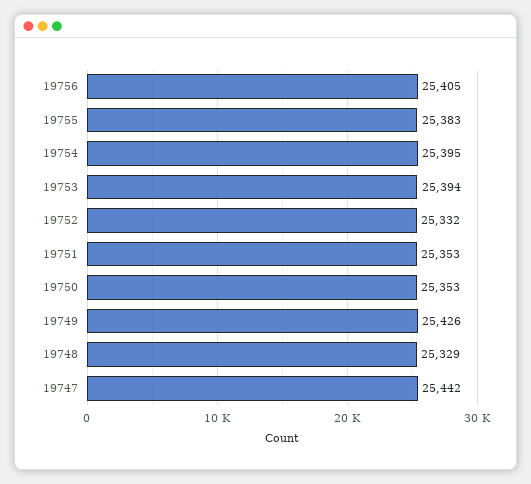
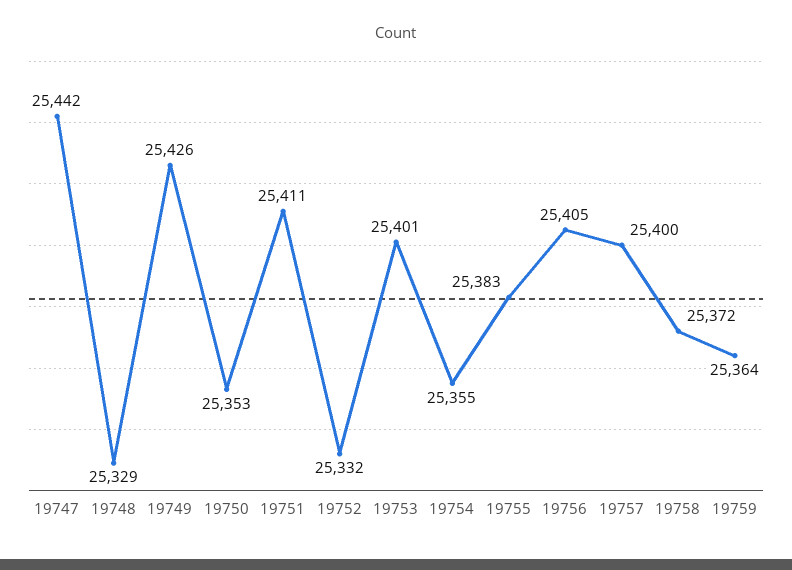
19754: 25395 -> 25355
19753: 25394 -> 25401
19751: 25353 -> 25411
19757: none -> 25400
19758: none -> 25372
19759: none -> 25364

